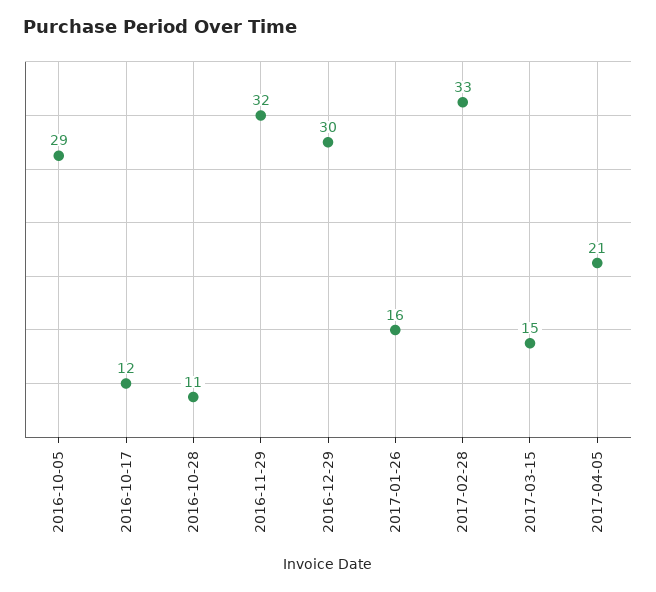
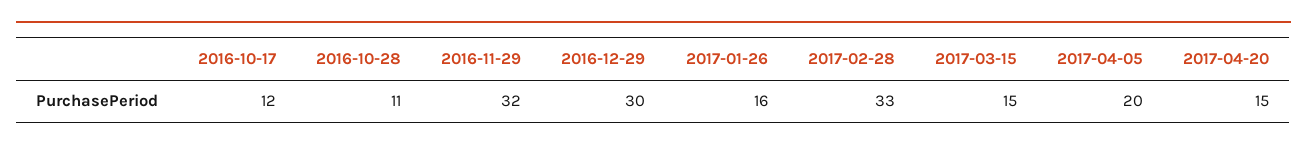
2016-10-05: 29 -> none
2017-04-05: 21 -> 20
2017-04-20: none -> 15

